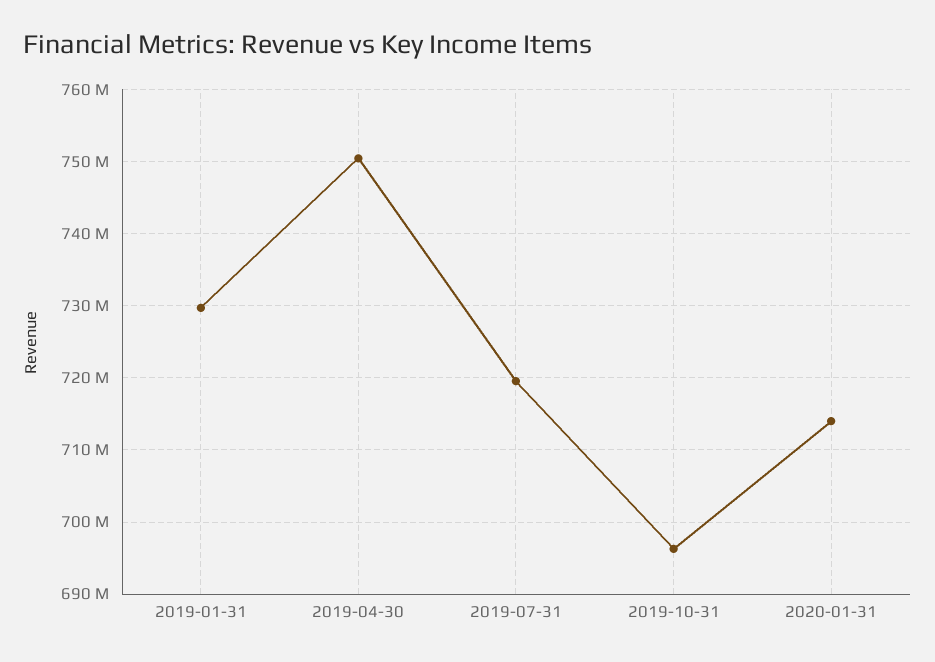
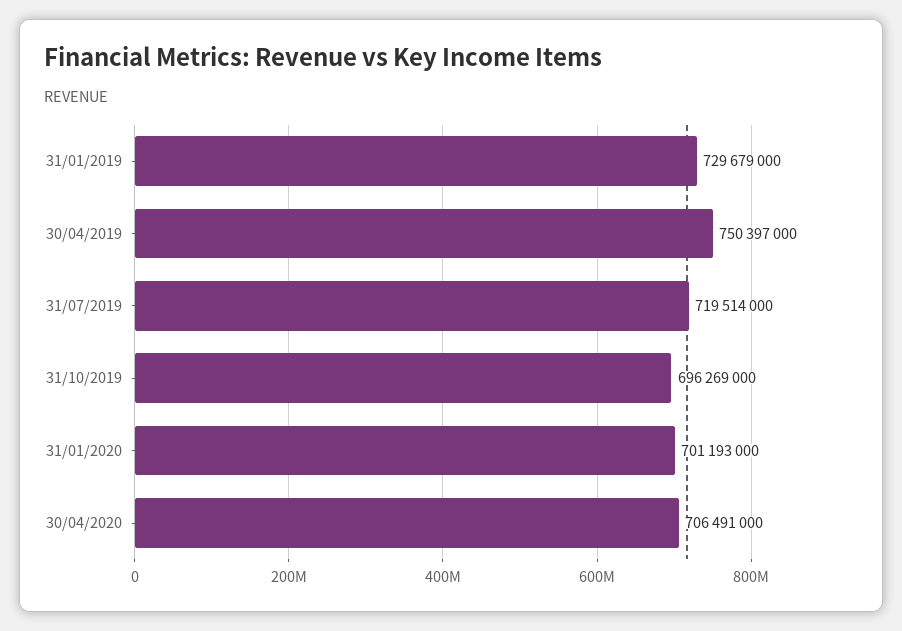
2020-01-31: 714000000 -> 701193000
30/04/2020: none -> 706491000

